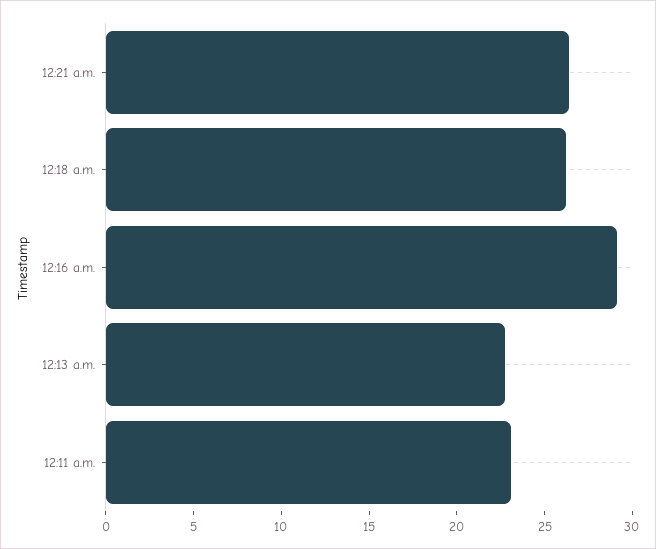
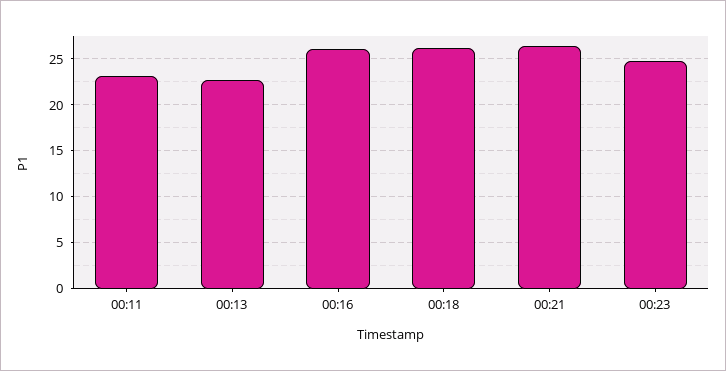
12:16 a.m.: 29 -> 26
00:23: none -> 25

